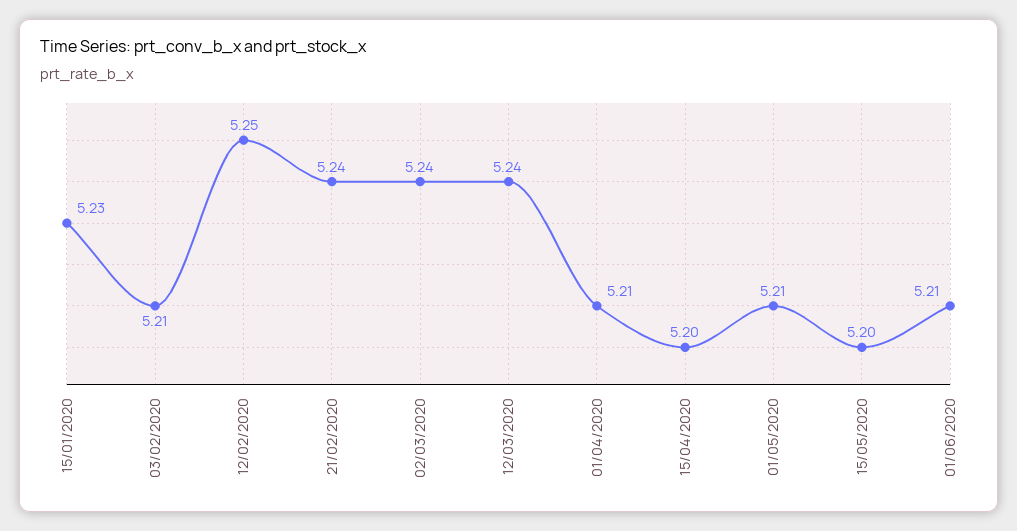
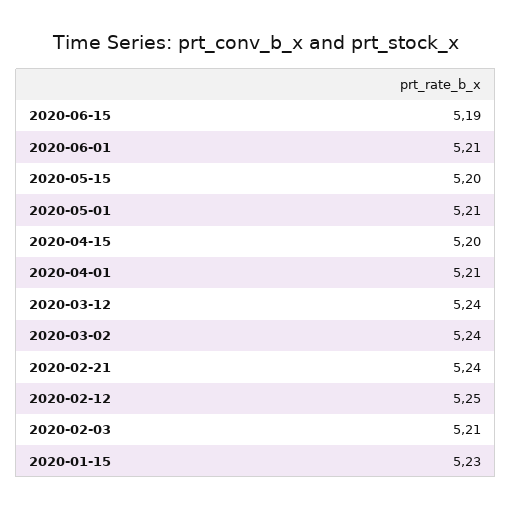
2020-06-15: none -> 5.19

